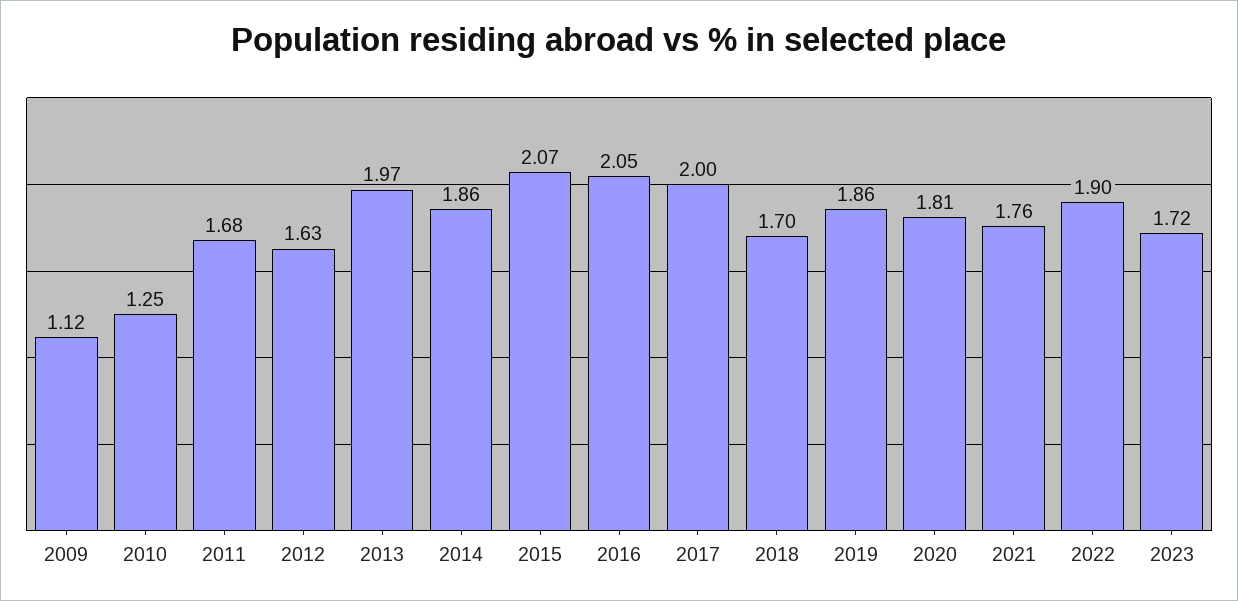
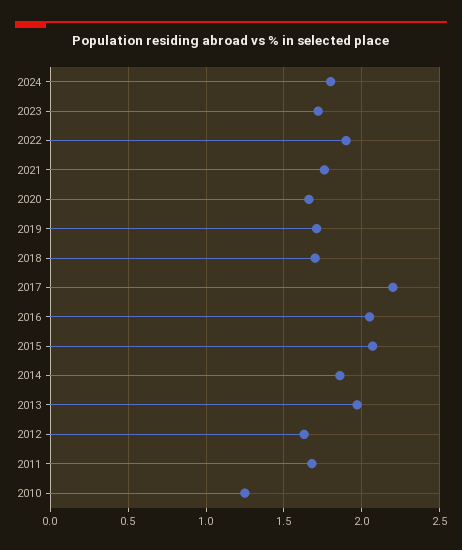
2009: 1.12 -> none
2017: 2 -> 2.2
2019: 1.86 -> 1.7
2020: 1.81 -> 1.65
2024: none -> 1.8

